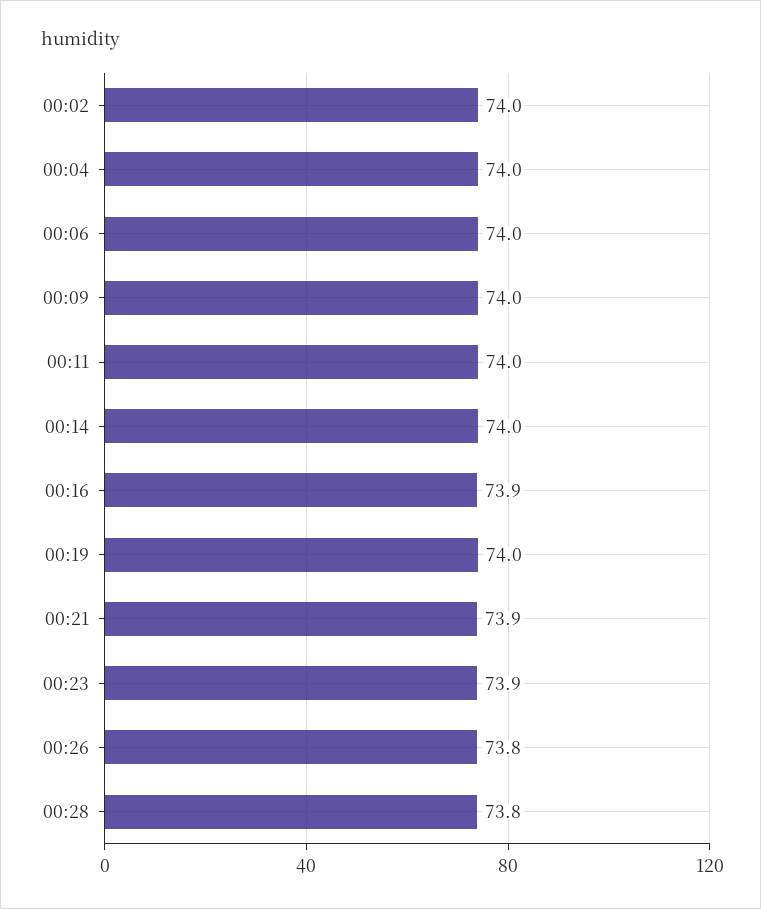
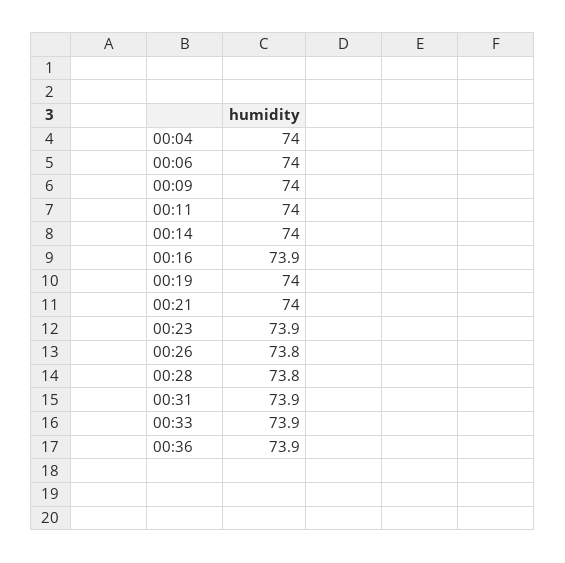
00:02: 74 -> none
00:21: 73.9 -> 74
00:31: none -> 73.9
00:33: none -> 73.9
00:36: none -> 73.9

